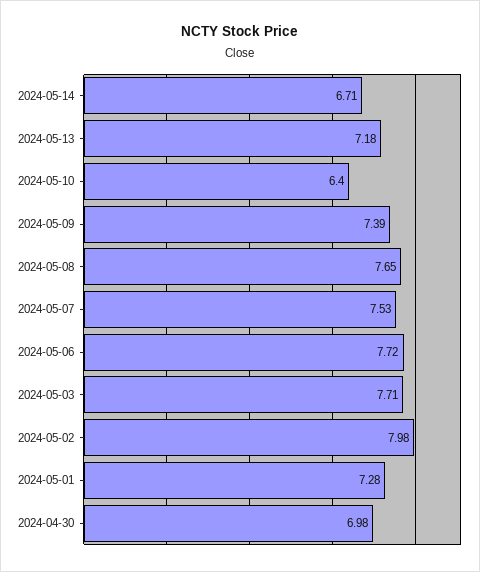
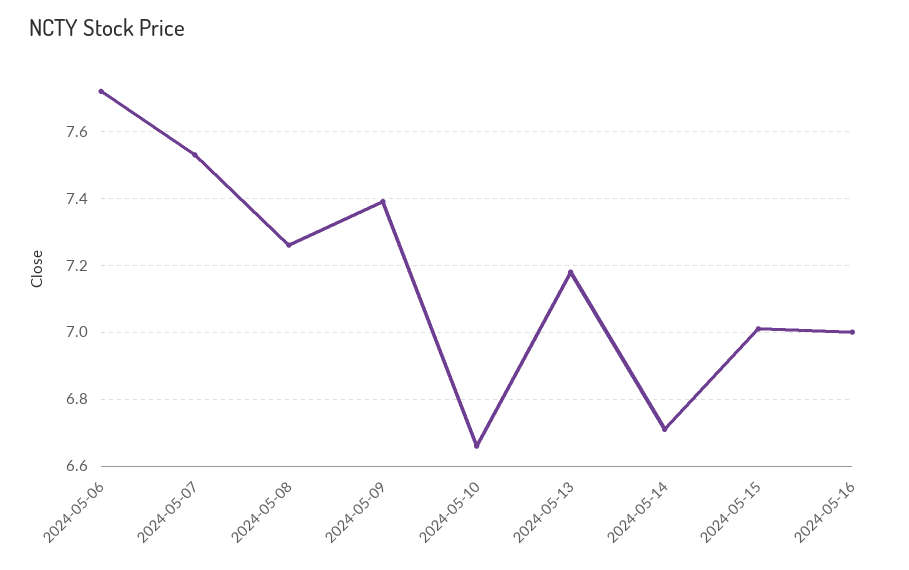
2024-05-10: 6.4 -> 6.65
2024-05-08: 7.65 -> 7.25
2024-05-03: 7.71 -> none
2024-05-02: 7.98 -> none
2024-05-01: 7.28 -> none
2024-04-30: 6.98 -> none
2024-05-15: none -> 7
2024-05-16: none -> 7

